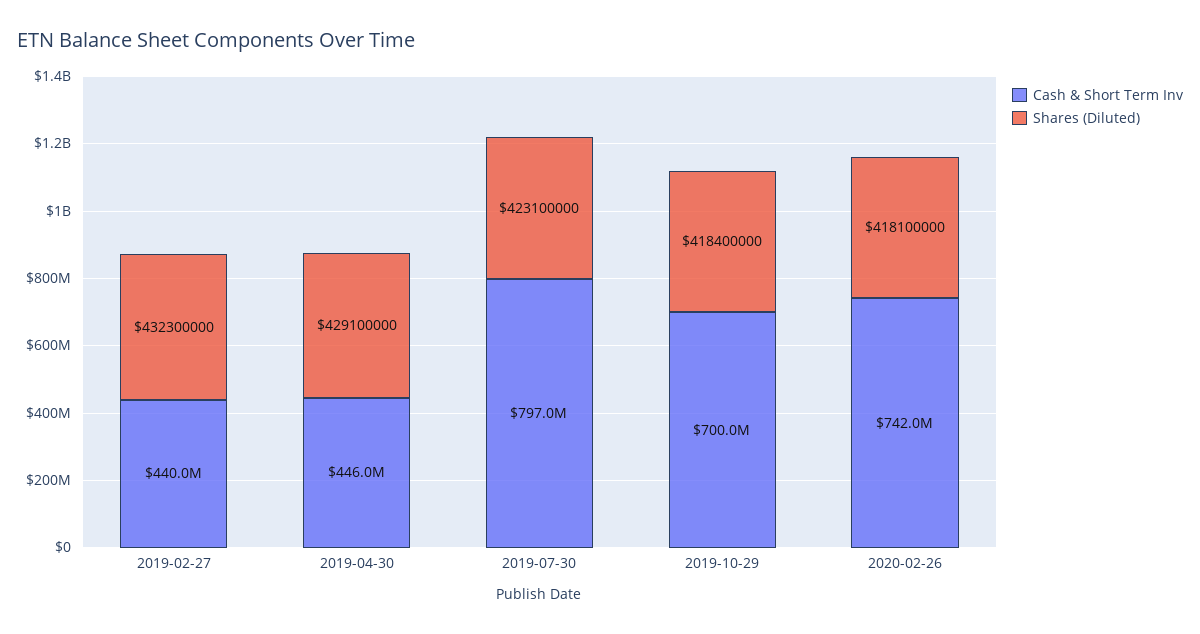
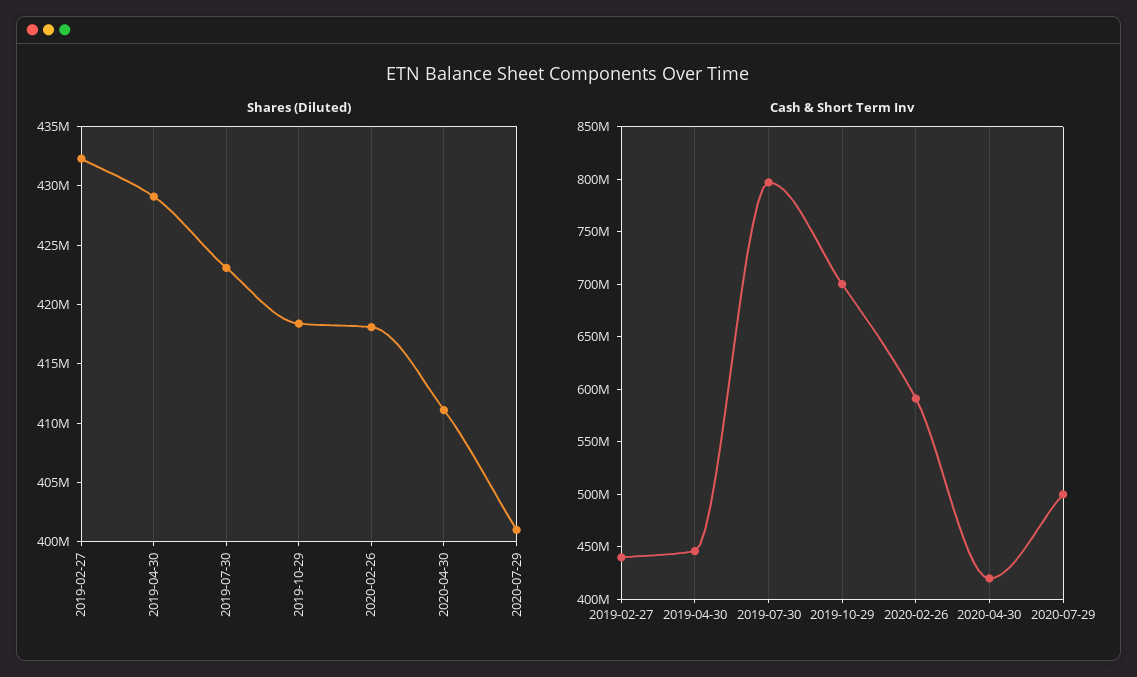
Cash & Short Term Inv, 2020-02-26: 742000000 -> 590000000
Shares (Diluted), 2020-04-30: none -> 411000000
Shares (Diluted), 2020-07-29: none -> 401000000
Cash & Short Term Inv, 2020-04-30: none -> 420000000
Cash & Short Term Inv, 2020-07-29: none -> 500000000

